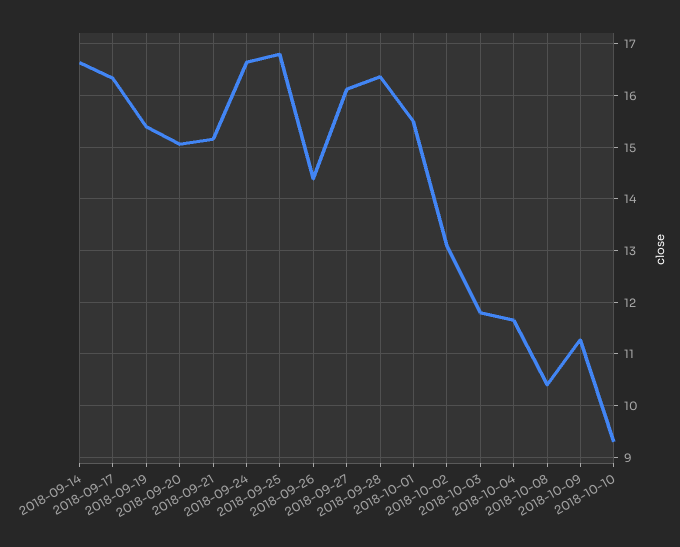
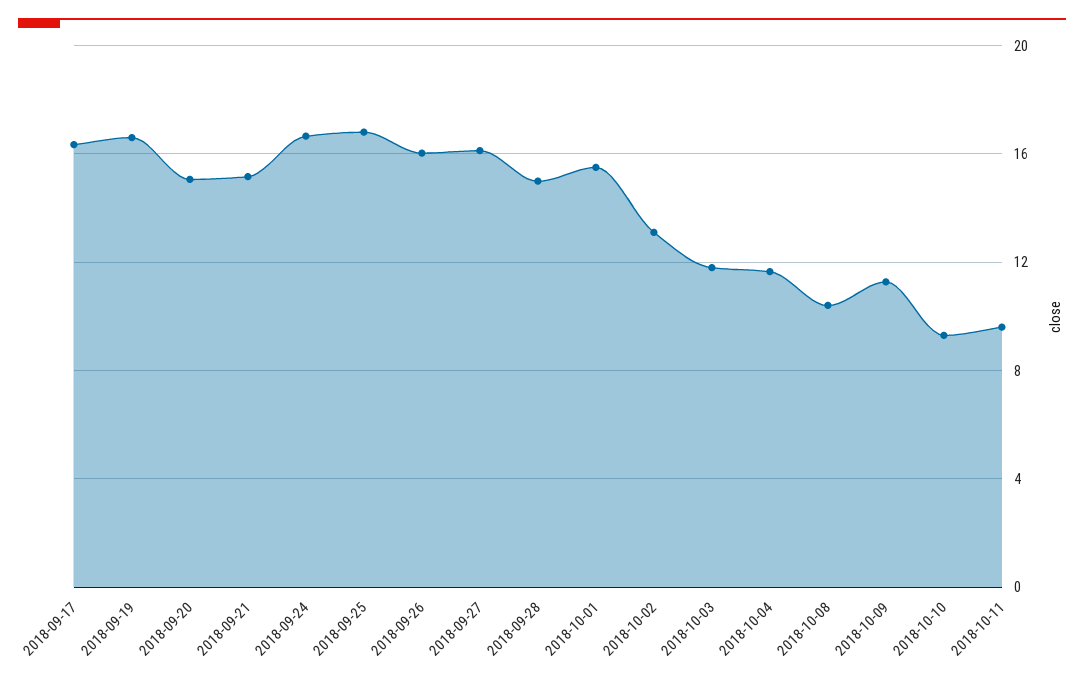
2018-09-14: 16.6 -> none
2018-09-19: 15.4 -> 16.5
2018-09-26: 14.4 -> 16
2018-09-28: 16.4 -> 15
2018-10-11: none -> 9.5

